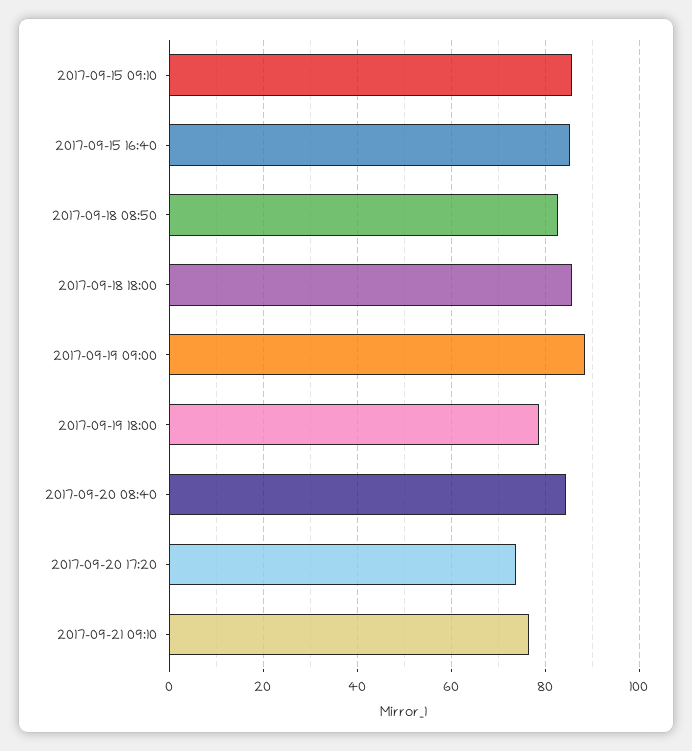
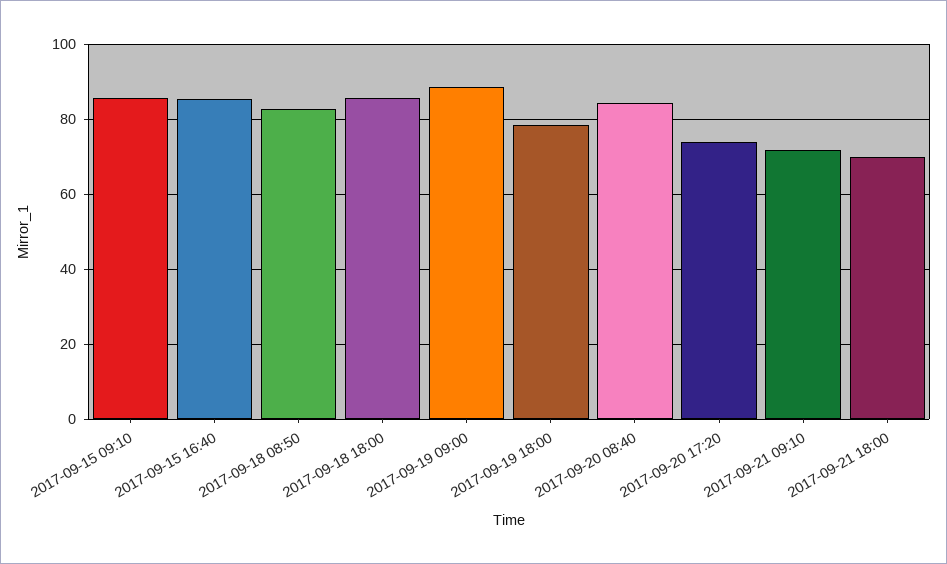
2017-09-21 09:10: 76 -> 72
2017-09-21 18:00: none -> 70

